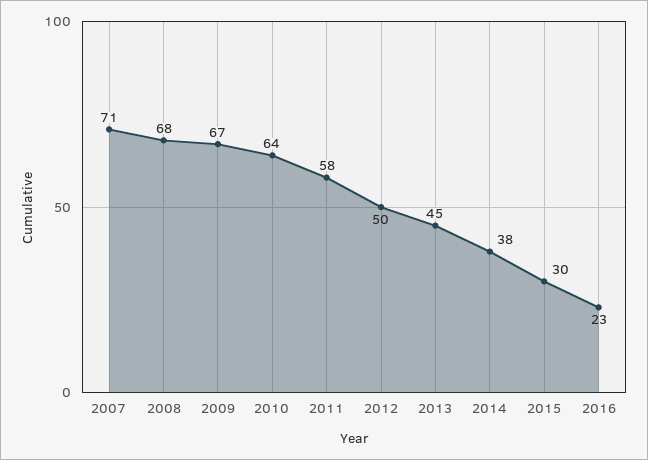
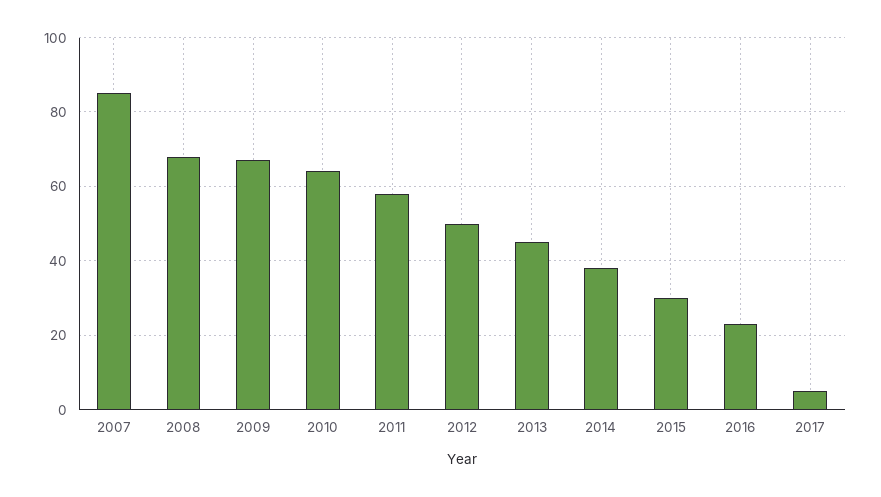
2007: 71 -> 85
2017: none -> 5

